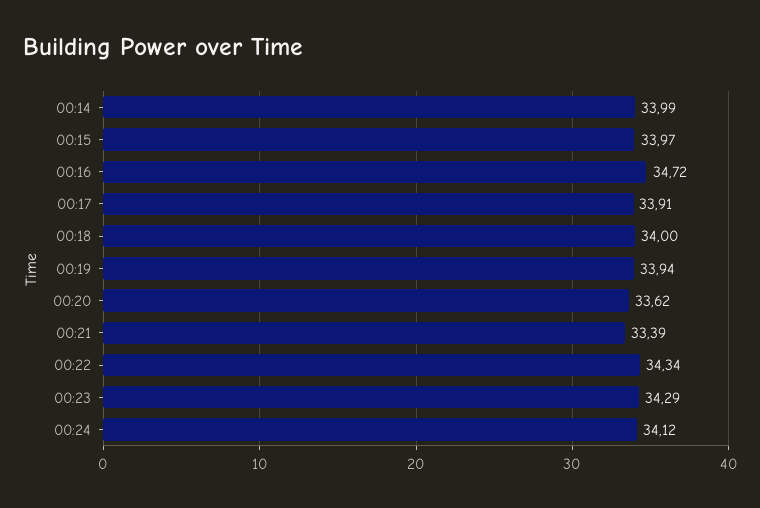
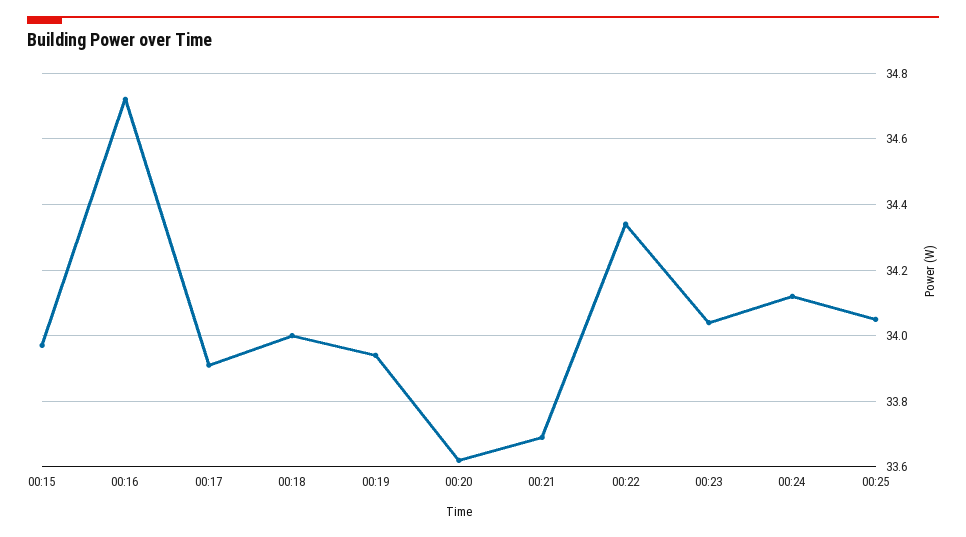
00:14: 33.99 -> none
00:21: 33.39 -> 33.7
00:23: 34.29 -> 34.05
00:25: none -> 34.05

